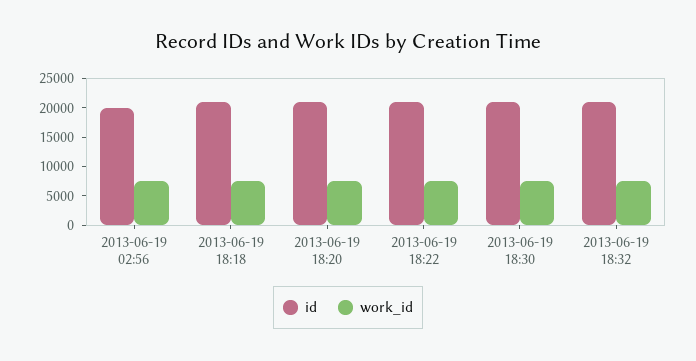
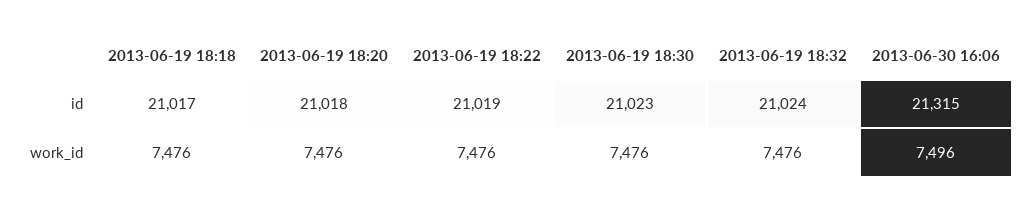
id, 2013-06-19 02:56: 20000 -> none
work_id, 2013-06-19 02:56: 7500 -> none
id, 2013-06-30 16:06: none -> 21315
work_id, 2013-06-30 16:06: none -> 7496

